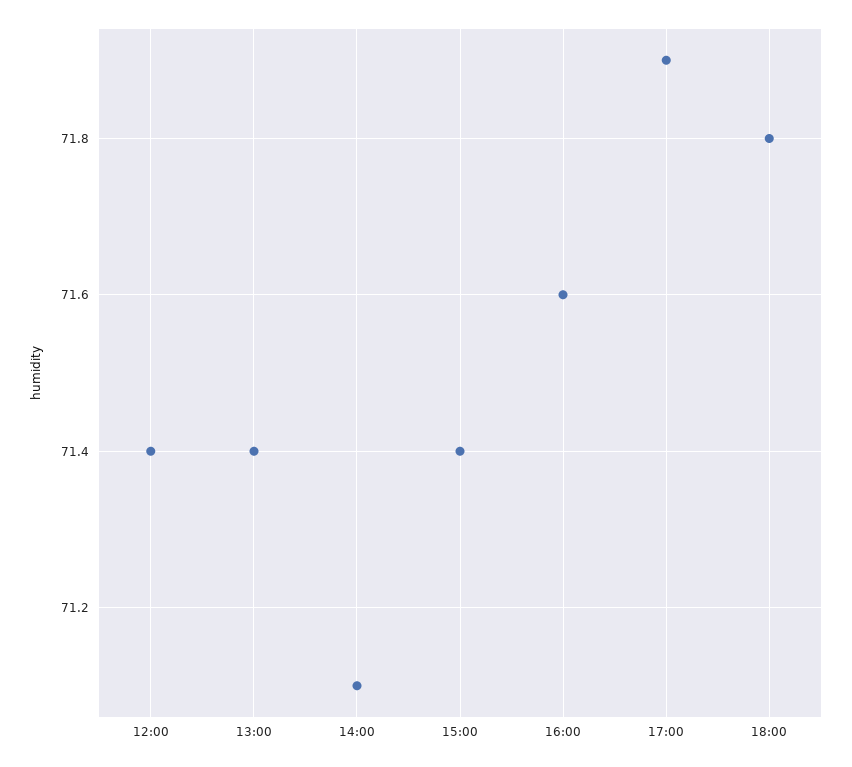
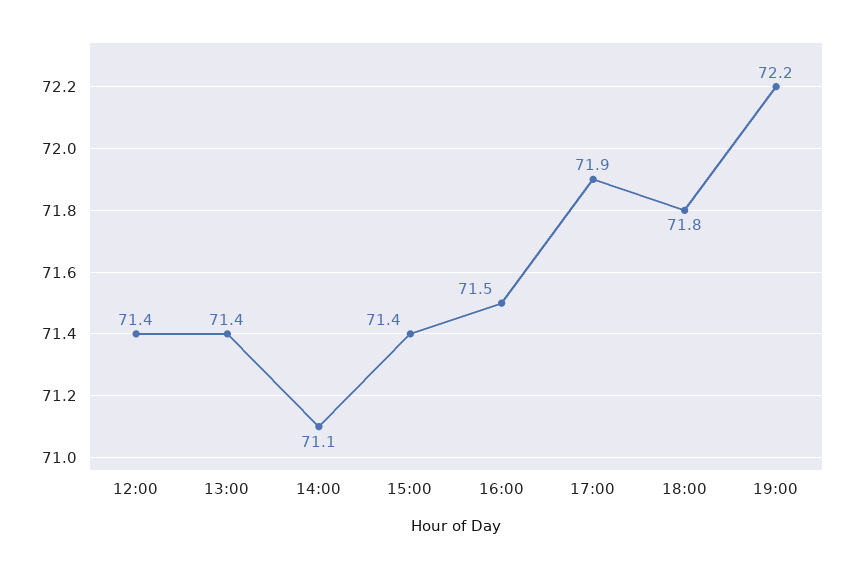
16:00: 71.6 -> 71.5
19:00: none -> 72.2

